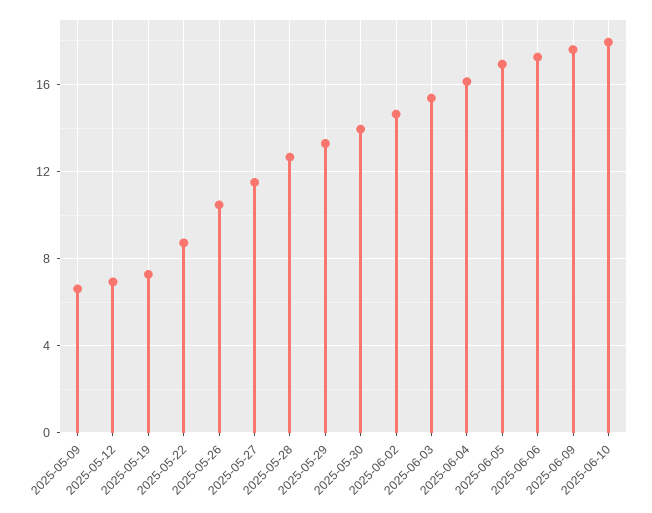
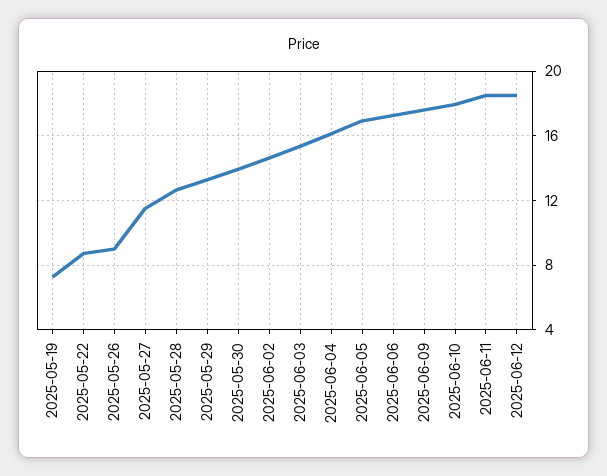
2025-05-09: 6.5 -> none
2025-05-12: 7 -> none
2025-05-26: 10.5 -> 9
2025-06-11: none -> 18.5
2025-06-12: none -> 18.5

